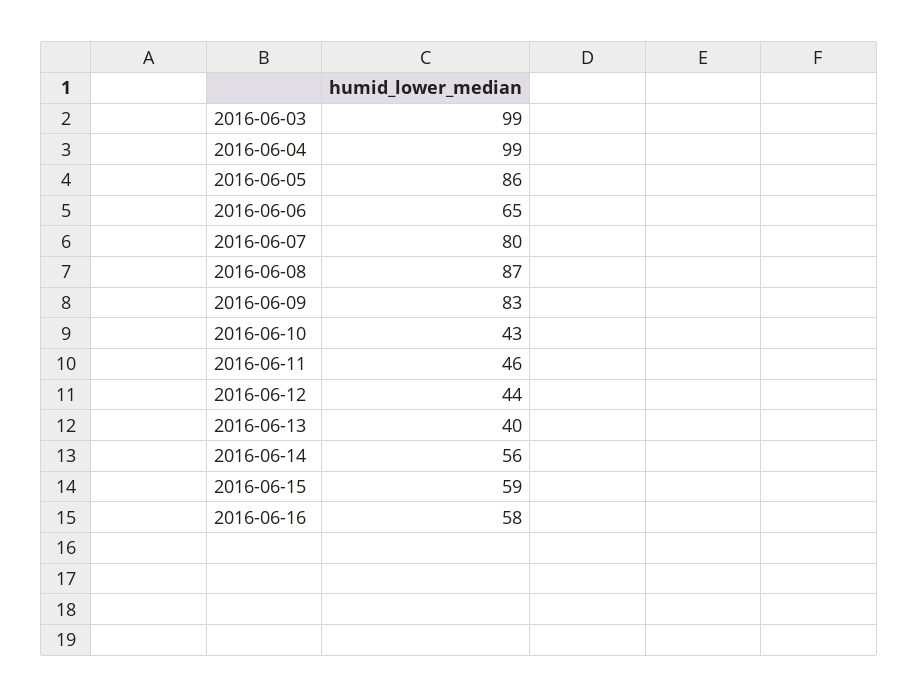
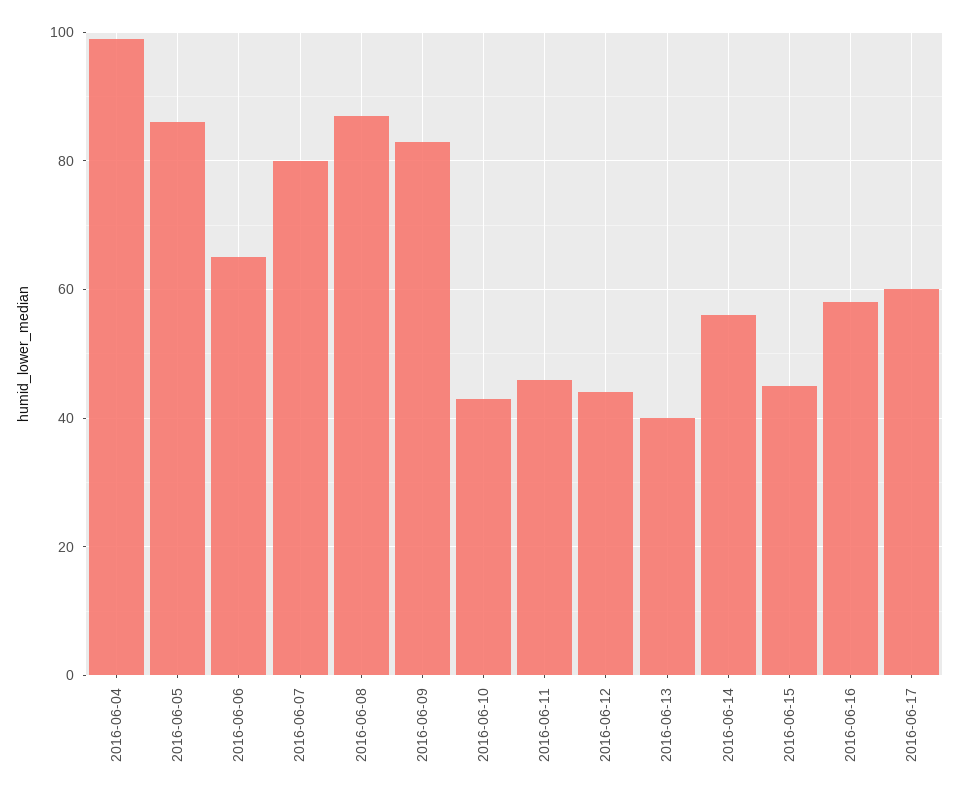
2016-06-03: 99 -> none
2016-06-15: 59 -> 45
2016-06-17: none -> 60

